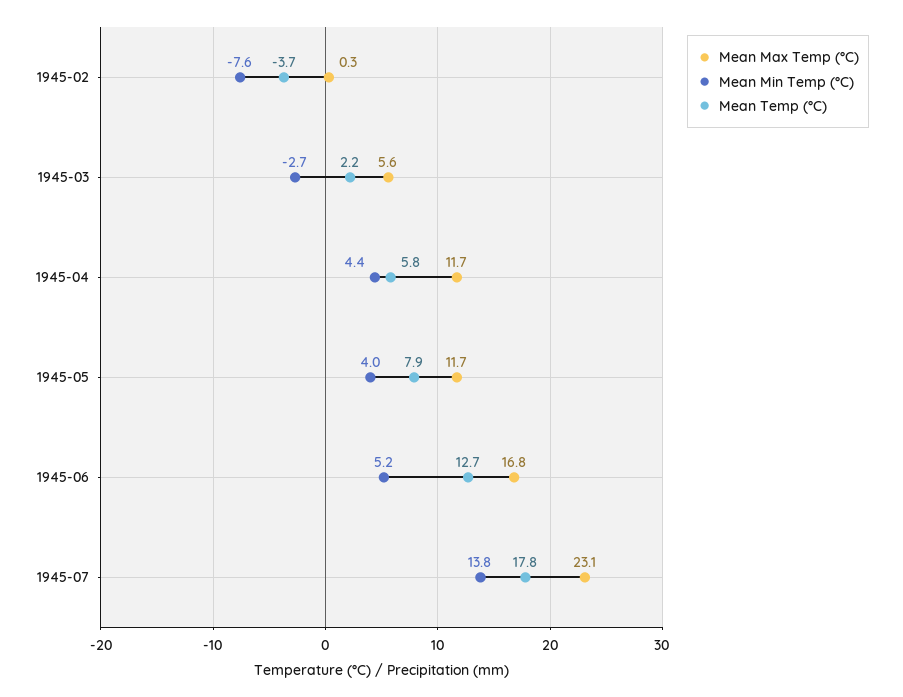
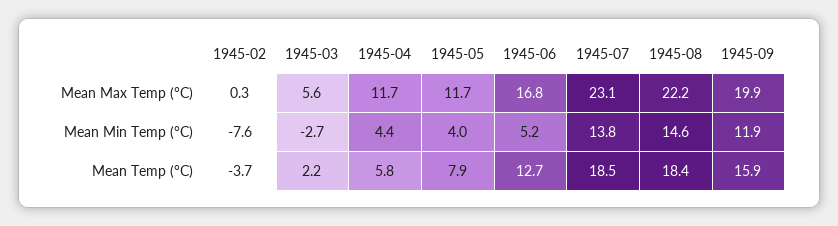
Mean Temp (°C), 1945-07: 17.8 -> 18.5
Mean Max Temp (°C), 1945-08: none -> 22.2
Mean Max Temp (°C), 1945-09: none -> 19.9
Mean Min Temp (°C), 1945-08: none -> 14.6
Mean Min Temp (°C), 1945-09: none -> 11.9
Mean Temp (°C), 1945-08: none -> 18.4
Mean Temp (°C), 1945-09: none -> 15.9

